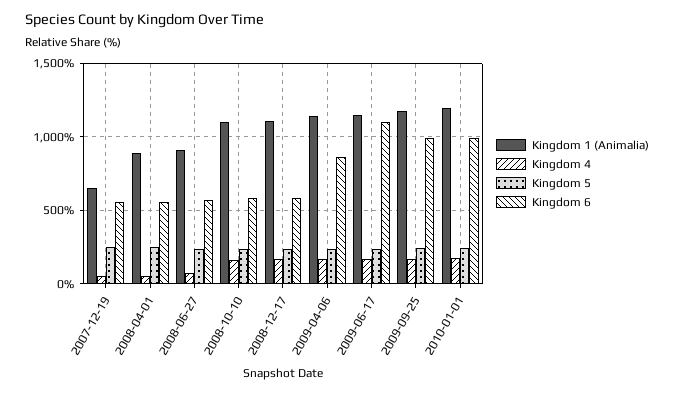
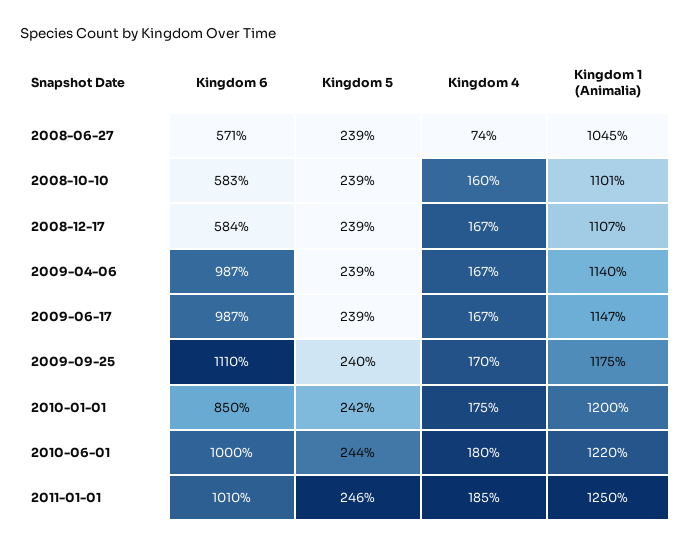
Kingdom 1 (Animalia), 2007-12-19: 650 -> none
Kingdom 4, 2007-12-19: 50 -> none
Kingdom 5, 2007-12-19: 250 -> none
Kingdom 6, 2007-12-19: 550 -> none
Kingdom 1 (Animalia), 2008-04-01: 900 -> none
Kingdom 4, 2008-04-01: 50 -> none
Kingdom 5, 2008-04-01: 250 -> none
Kingdom 6, 2008-04-01: 550 -> none
Kingdom 1 (Animalia), 2008-06-27: 900 -> 1045
Kingdom 6, 2009-04-06: 850 -> 987
Kingdom 6, 2009-06-17: 1100 -> 987
Kingdom 6, 2009-09-25: 1000 -> 1110
Kingdom 6, 2010-01-01: 1000 -> 850
Kingdom 6, 2010-06-01: none -> 1000
Kingdom 5, 2010-06-01: none -> 244
Kingdom 4, 2010-06-01: none -> 180
Kingdom 1 (Animalia), 2010-06-01: none -> 1220
Kingdom 6, 2011-01-01: none -> 1010
Kingdom 5, 2011-01-01: none -> 246
Kingdom 4, 2011-01-01: none -> 185
Kingdom 1 (Animalia), 2011-01-01: none -> 1250

